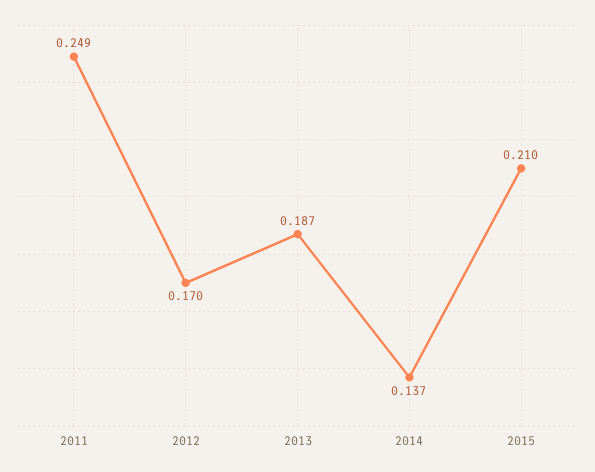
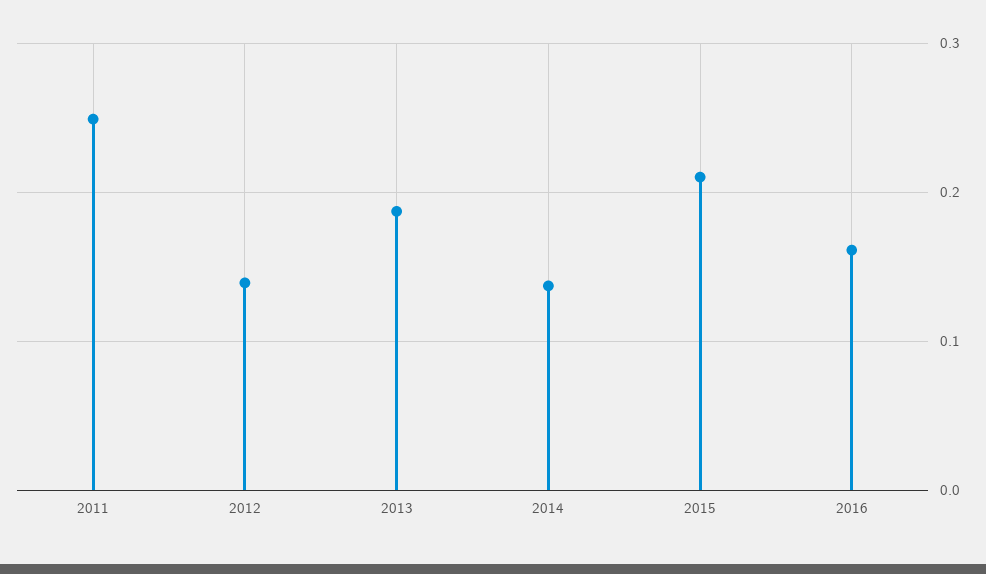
2012: 0.17 -> 0.14
2016: none -> 0.16

